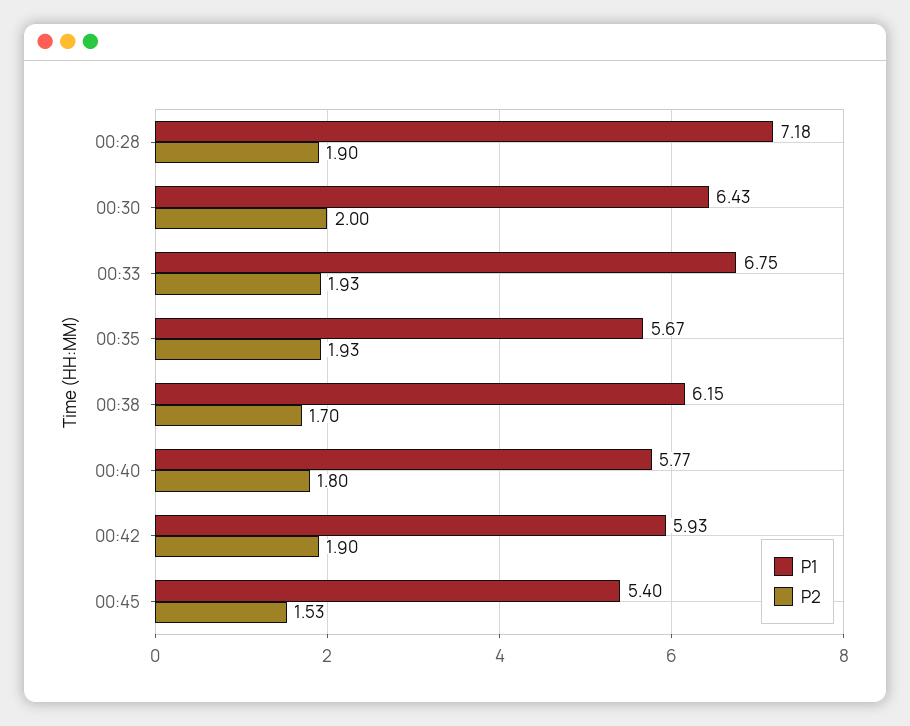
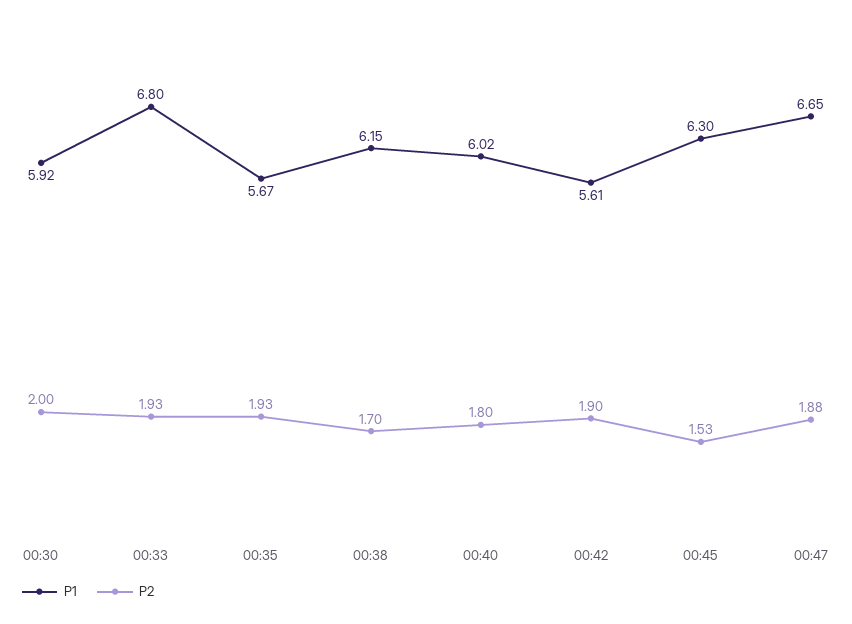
P1, 00:28: 7.18 -> none
P2, 00:28: 1.9 -> none
P1, 00:30: 6.43 -> 5.92
P1, 00:33: 6.75 -> 6.8
P1, 00:40: 5.77 -> 6.02
P1, 00:42: 5.93 -> 5.61
P1, 00:45: 5.4 -> 6.3
P1, 00:47: none -> 6.65
P2, 00:47: none -> 1.88

